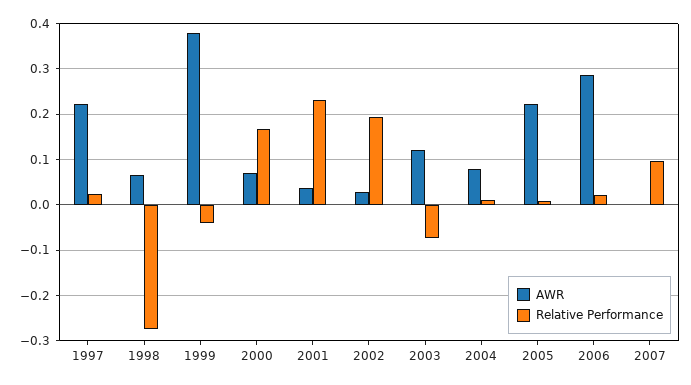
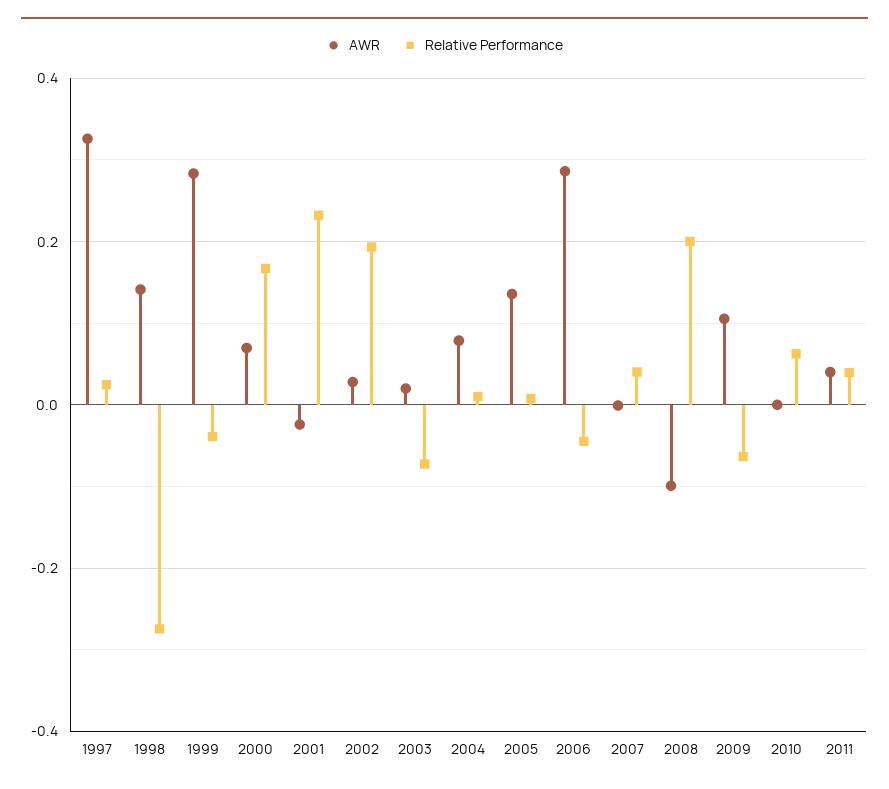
AWR, 1997: 0.22 -> 0.32
AWR, 1998: 0.06 -> 0.14
AWR, 1999: 0.38 -> 0.28
AWR, 2001: 0.04 -> -0.02
AWR, 2003: 0.12 -> 0.02
AWR, 2005: 0.22 -> 0.14
Relative Performance, 2006: 0.02 -> -0.04
Relative Performance, 2007: 0.1 -> 0.04
AWR, 2008: none -> -0.1
Relative Performance, 2008: none -> 0.2
AWR, 2009: none -> 0.1
Relative Performance, 2009: none -> -0.06
AWR, 2010: none -> 0
Relative Performance, 2010: none -> 0.06
AWR, 2011: none -> 0.04
Relative Performance, 2011: none -> 0.04

